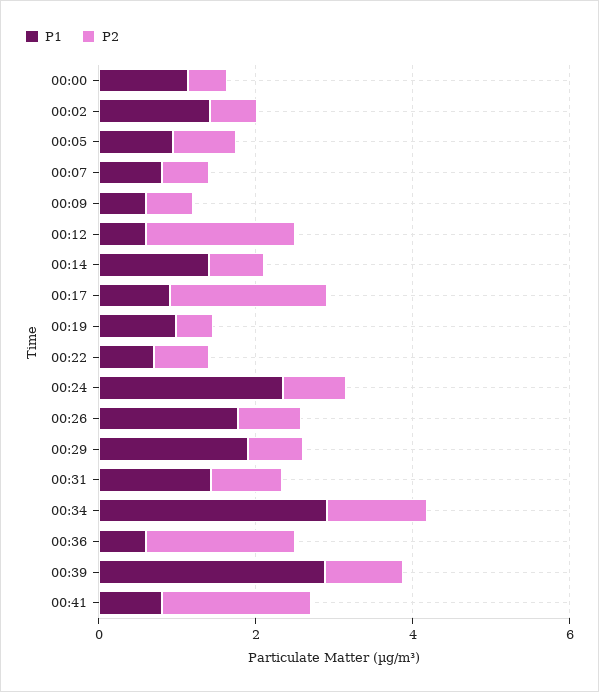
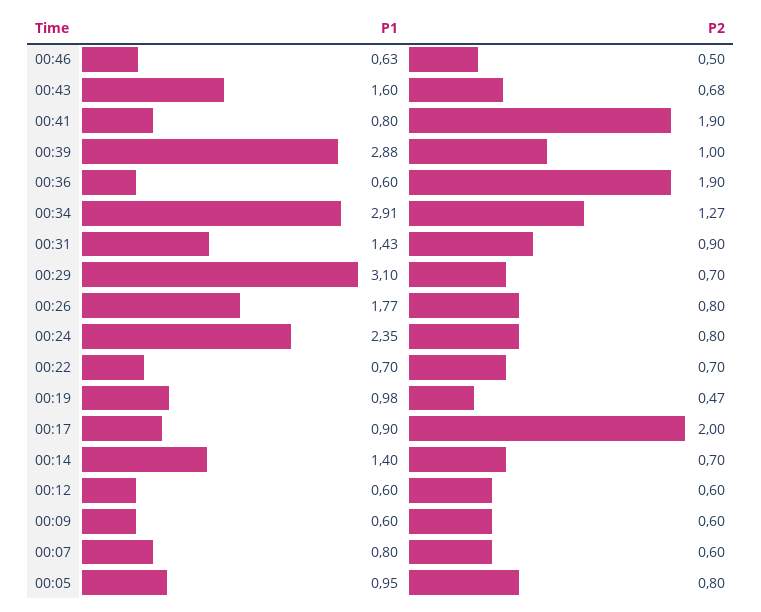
P1, 00:00: 1 -> none
P2, 00:00: 0.5 -> none
P1, 00:02: 1.5 -> none
P2, 00:02: 0.5 -> none
P2, 00:12: 2 -> 0.6
P1, 00:29: 2 -> 3.1
P1, 00:46: none -> 0.63
P2, 00:46: none -> 0.5
P1, 00:43: none -> 1.6
P2, 00:43: none -> 0.68

